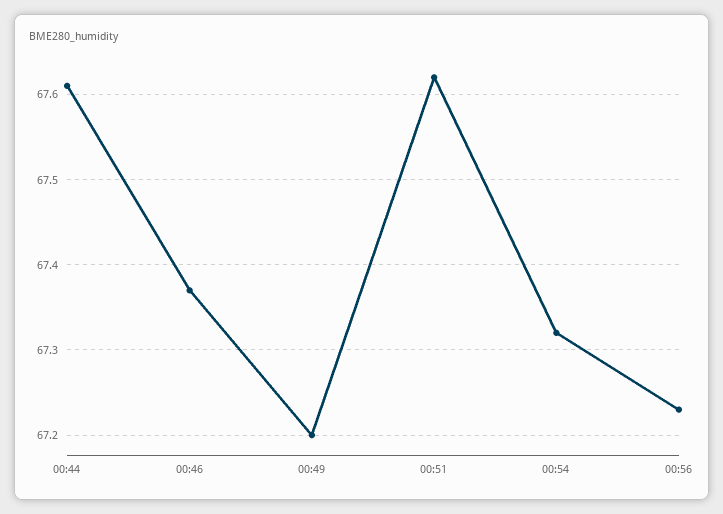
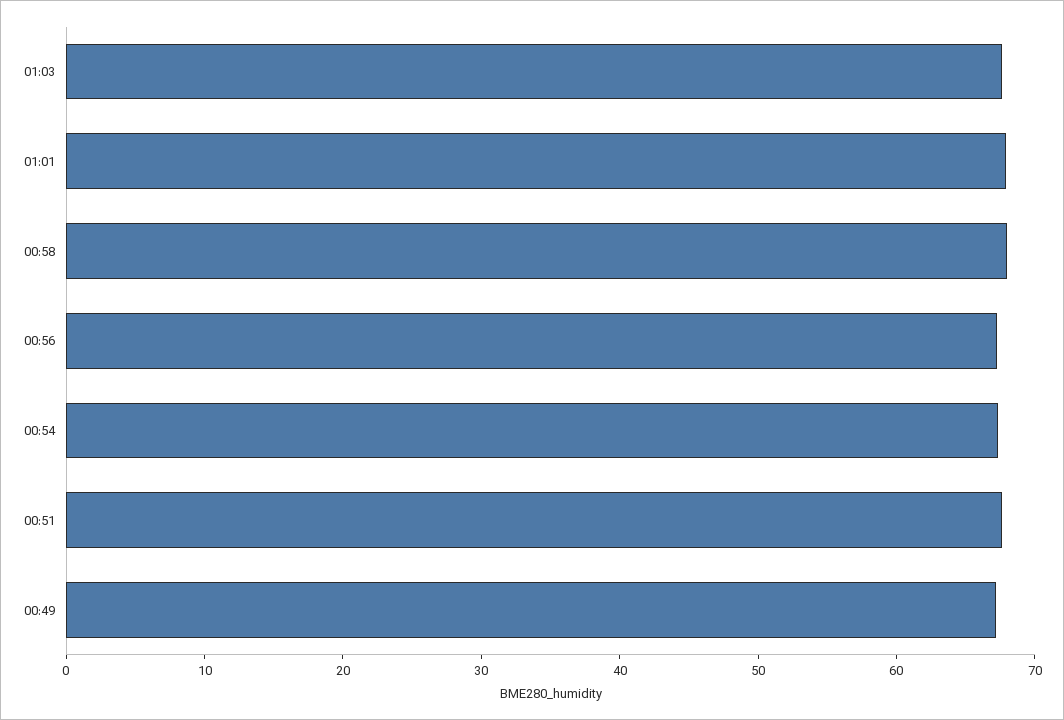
00:44: 67.61 -> none
00:46: 67.37 -> none
01:03: none -> 68
01:01: none -> 68
00:58: none -> 68

